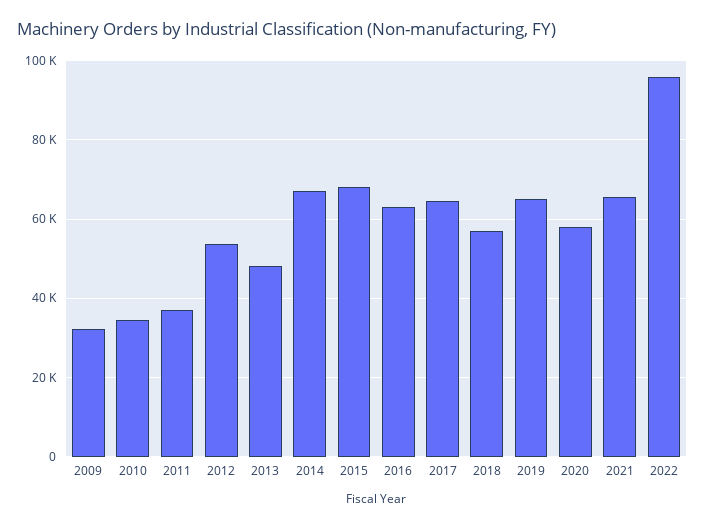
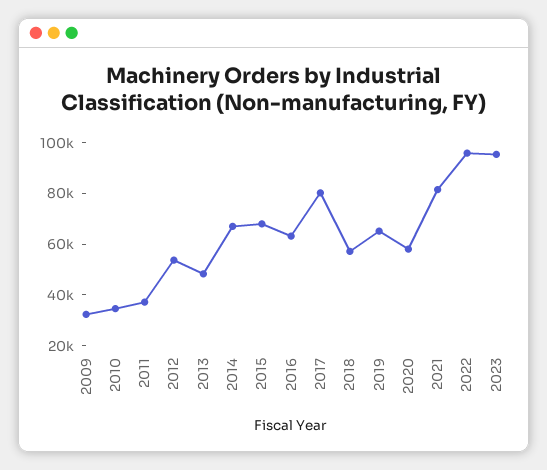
2017: 64000 -> 80000
2021: 66000 -> 80000
2023: none -> 95000

